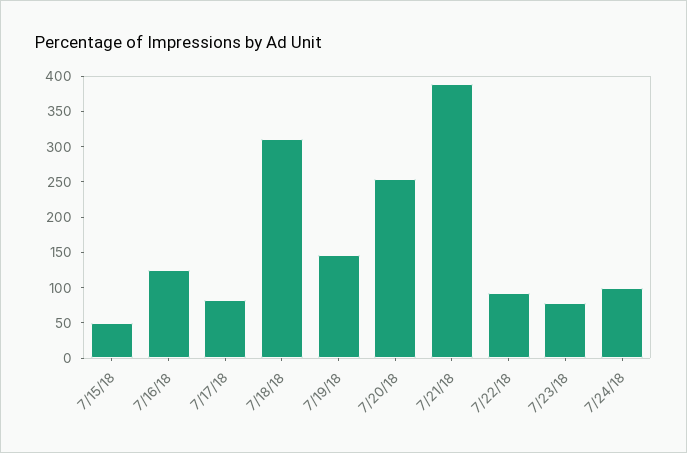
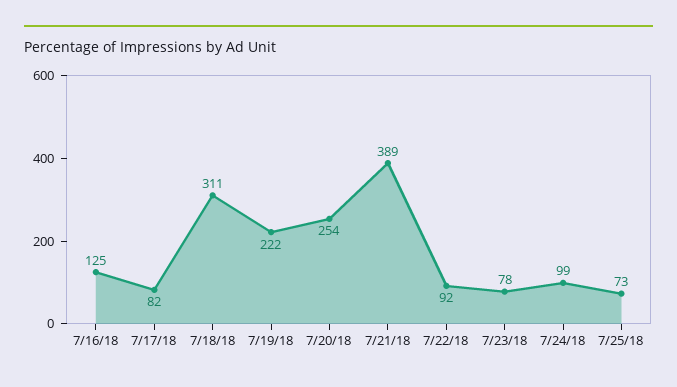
7/15/18: 50 -> none
7/19/18: 150 -> 222
7/25/18: none -> 73

